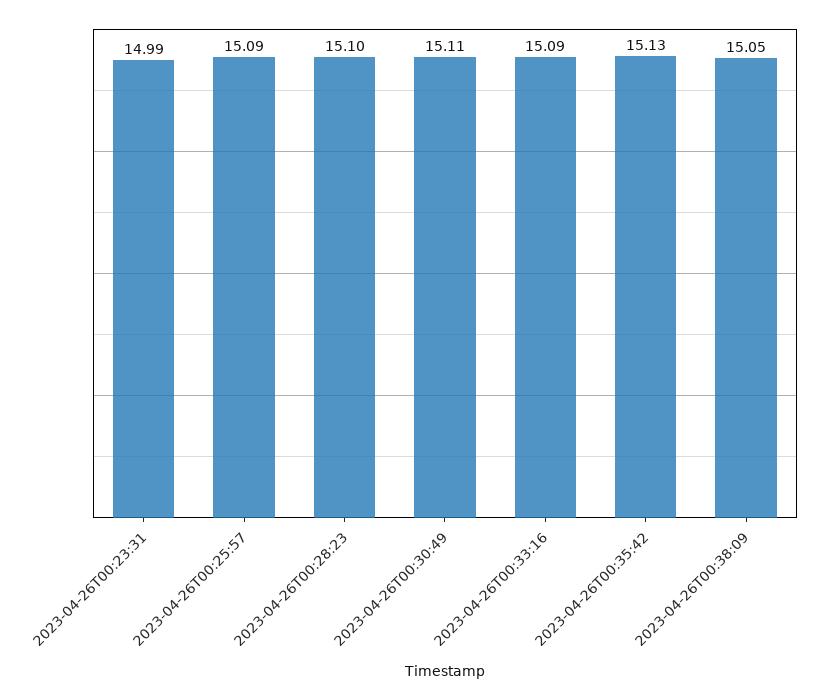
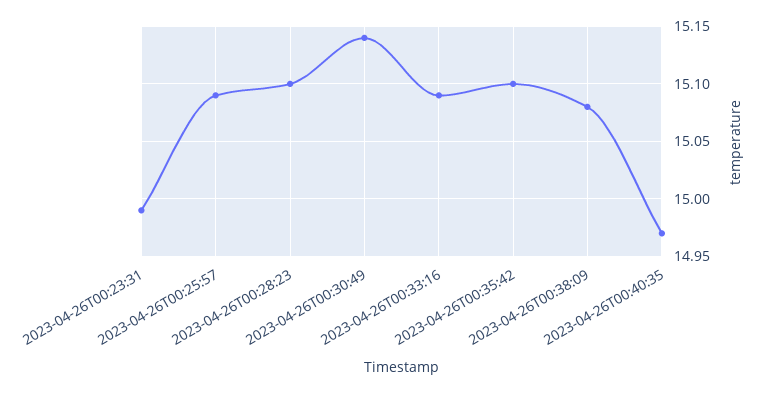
2023-04-26T00:30:49: 15.11 -> 15.14
2023-04-26T00:35:42: 15.13 -> 15.1
2023-04-26T00:38:09: 15.05 -> 15.08
2023-04-26T00:40:35: none -> 14.97

